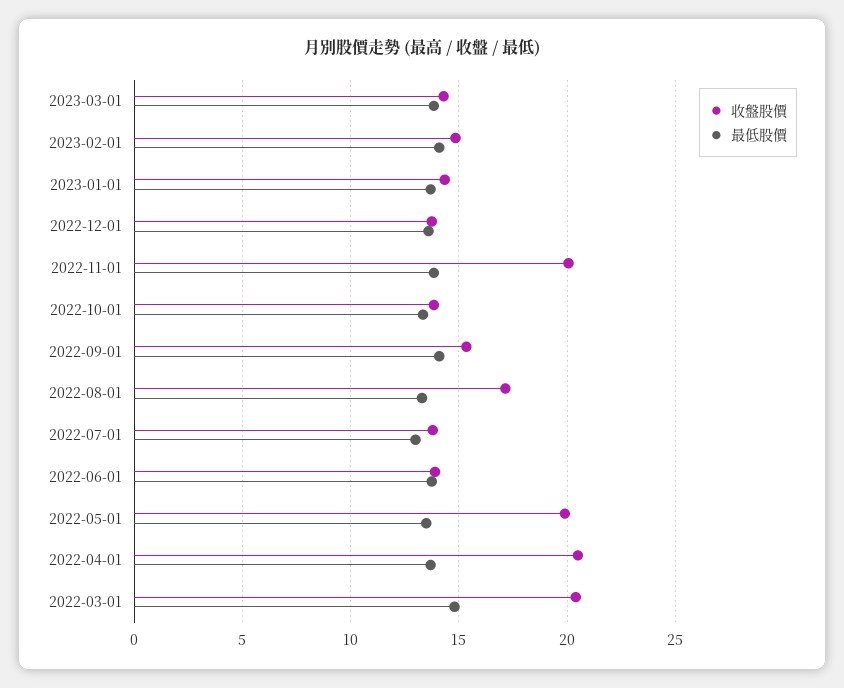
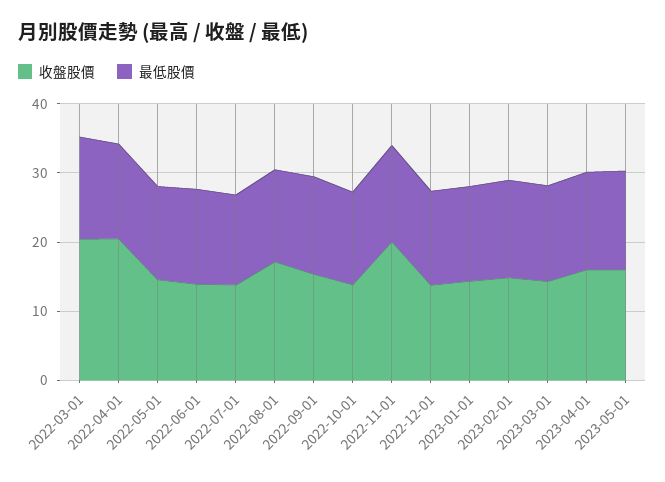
收盤股價, 2022-05-01: 20 -> 14
收盤股價, 2023-04-01: none -> 16
最低股價, 2023-04-01: none -> 14
收盤股價, 2023-05-01: none -> 16
最低股價, 2023-05-01: none -> 14

